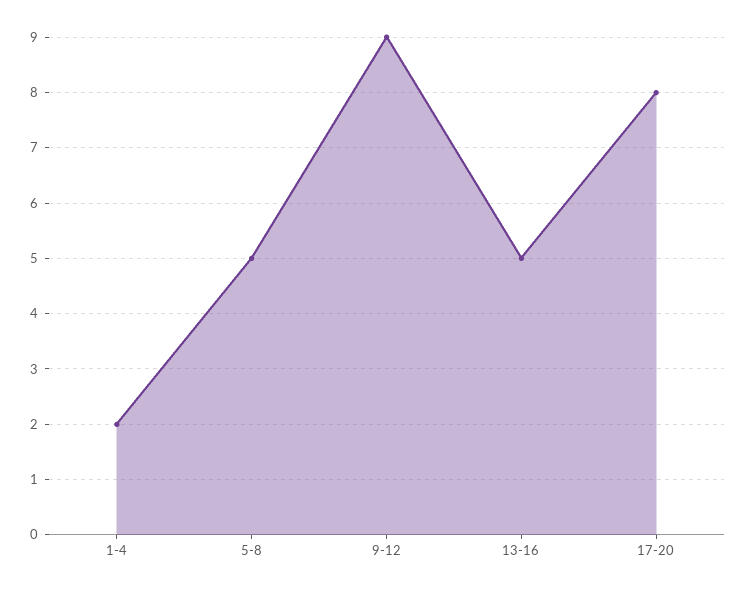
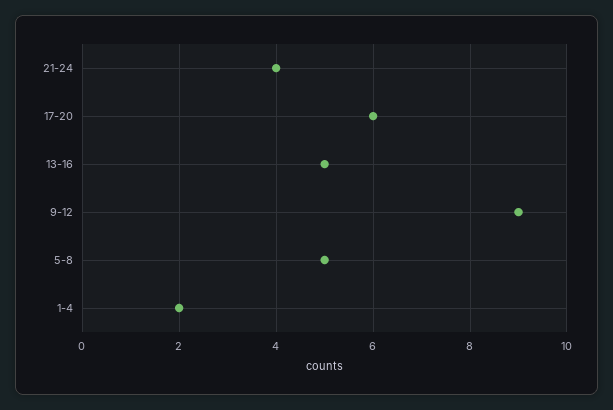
17-20: 8 -> 6
21-24: none -> 4

